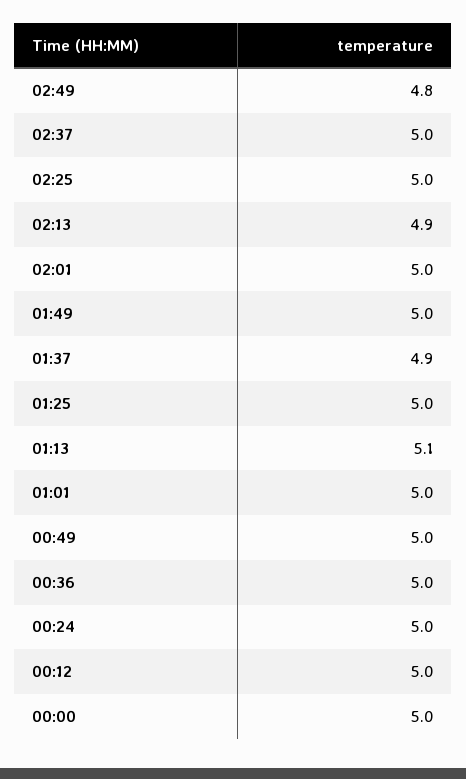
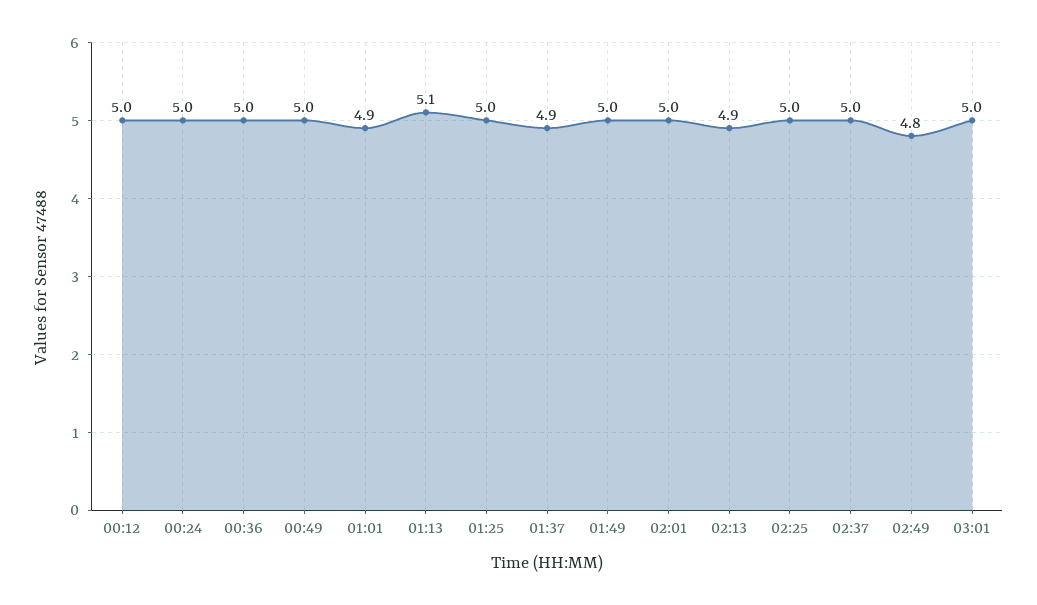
01:01: 5 -> 4.9
00:00: 5 -> none
03:01: none -> 5

